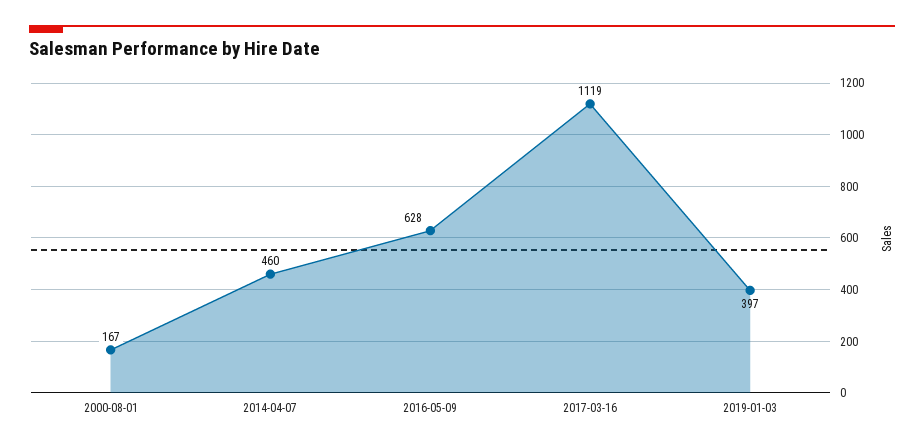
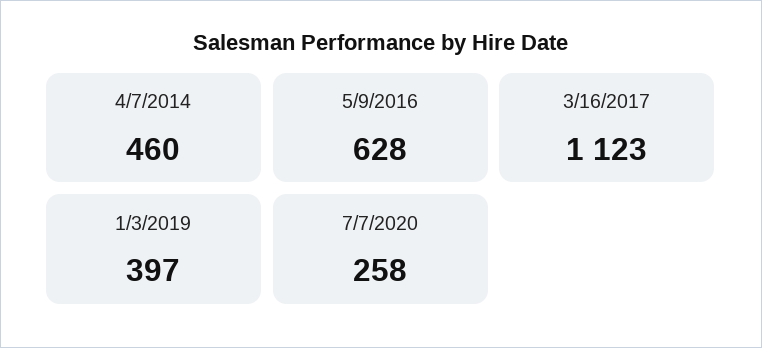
2000-08-01: 167 -> none
2017-03-16: 1119 -> 1123
7/7/2020: none -> 258

